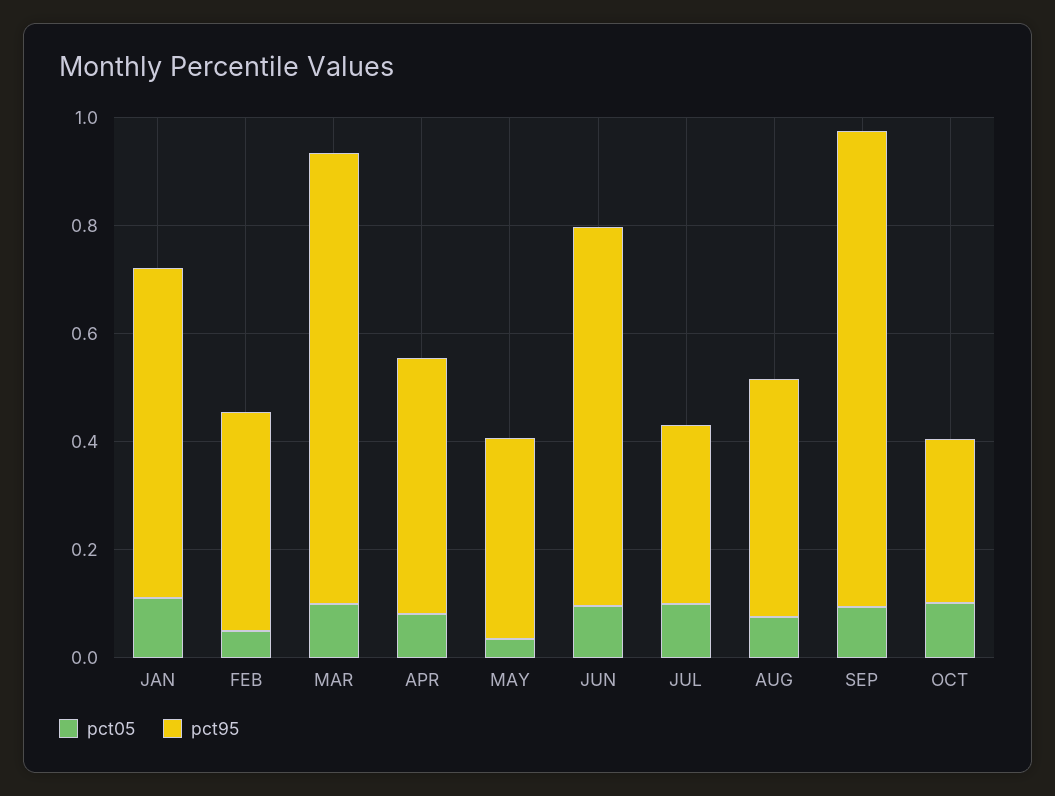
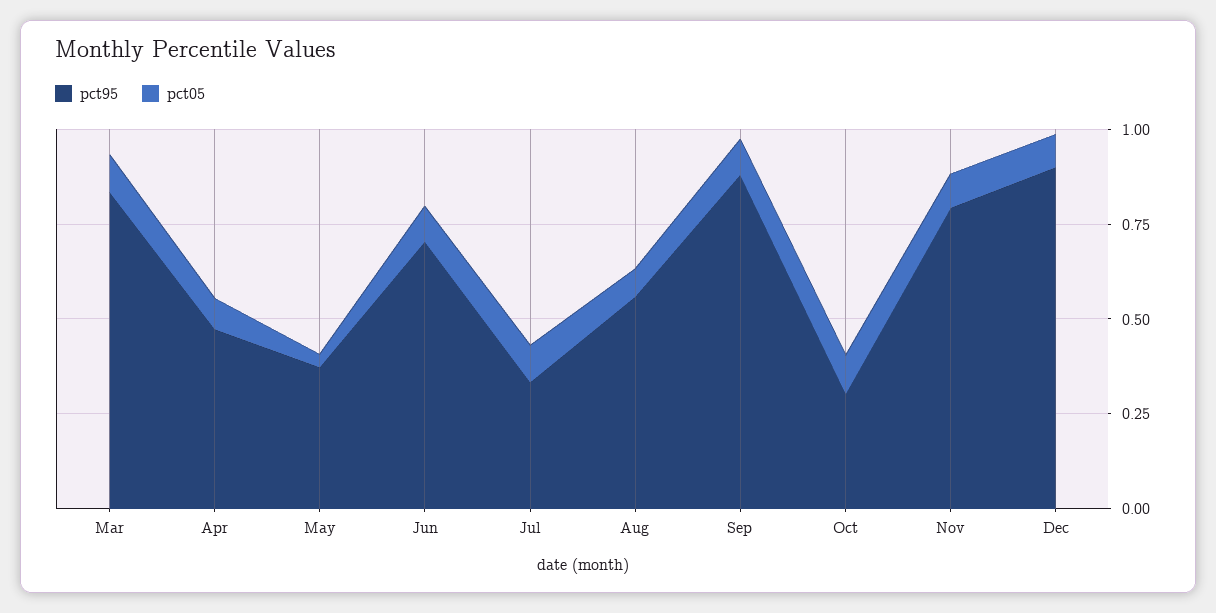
pct05, JAN: 0.1 -> none
pct95, JAN: 0.6 -> none
pct05, FEB: 0.05 -> none
pct95, FEB: 0.4 -> none
pct95, AUG: 0.45 -> 0.55
pct95, Nov: none -> 0.8
pct05, Nov: none -> 0.1
pct95, Dec: none -> 0.9
pct05, Dec: none -> 0.1

